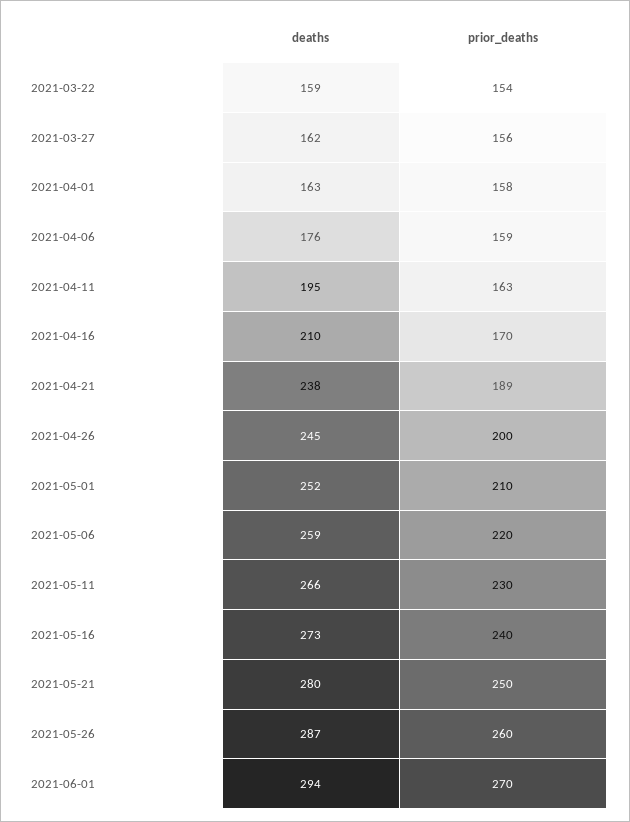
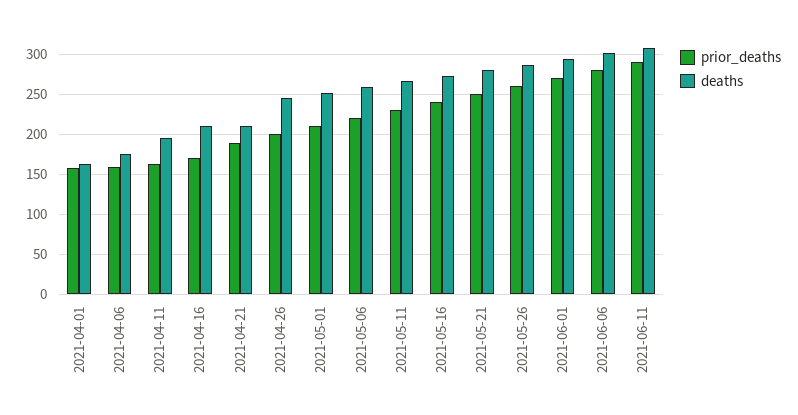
deaths, 2021-03-22: 159 -> none
prior_deaths, 2021-03-22: 154 -> none
deaths, 2021-03-27: 162 -> none
prior_deaths, 2021-03-27: 156 -> none
deaths, 2021-04-21: 238 -> 210
prior_deaths, 2021-06-06: none -> 280
deaths, 2021-06-06: none -> 300
prior_deaths, 2021-06-11: none -> 290
deaths, 2021-06-11: none -> 310

